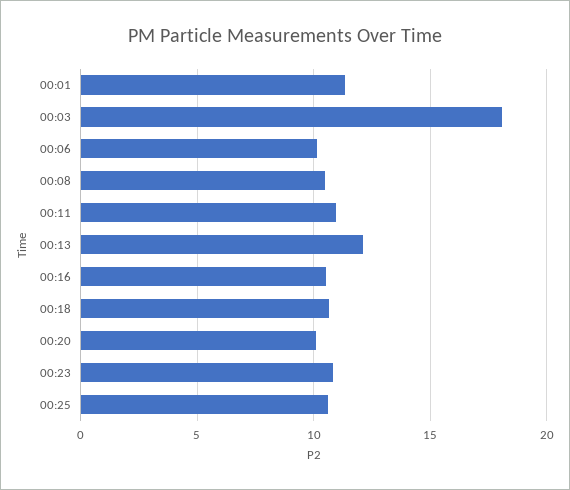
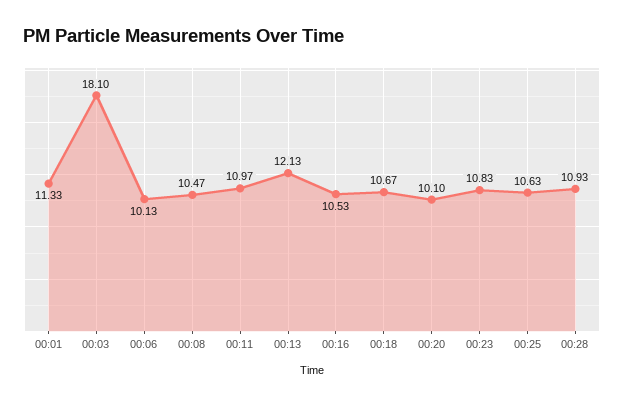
00:28: none -> 10.93

